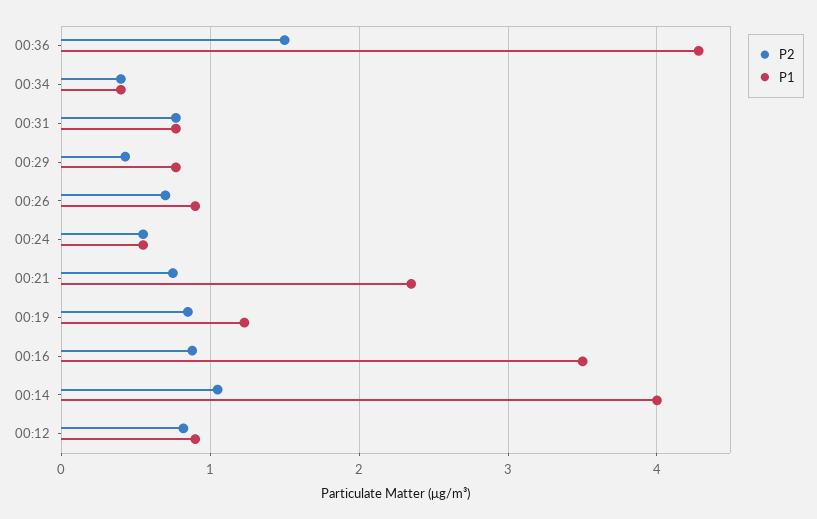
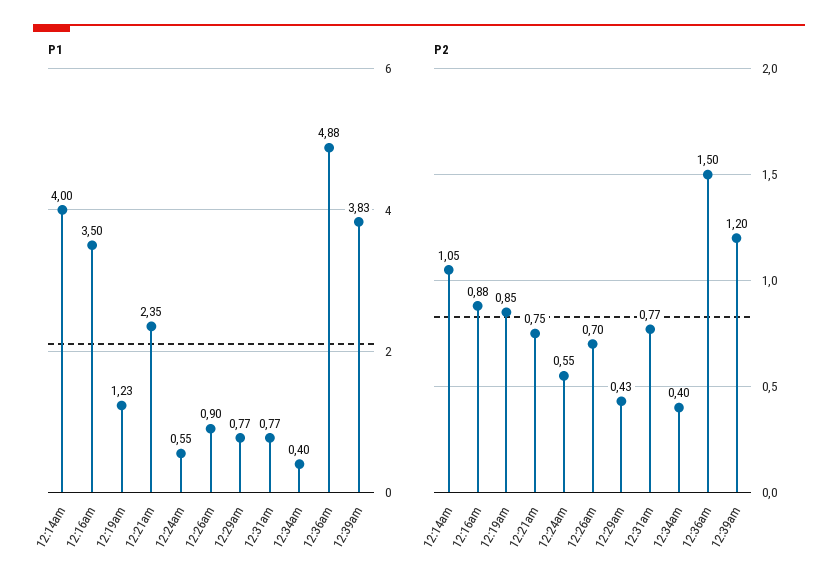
P1, 00:36: 4.3 -> 4.88
P2, 00:12: 0.8 -> none
P1, 00:12: 0.9 -> none
P1, 12:39am: none -> 3.83
P2, 12:39am: none -> 1.2

